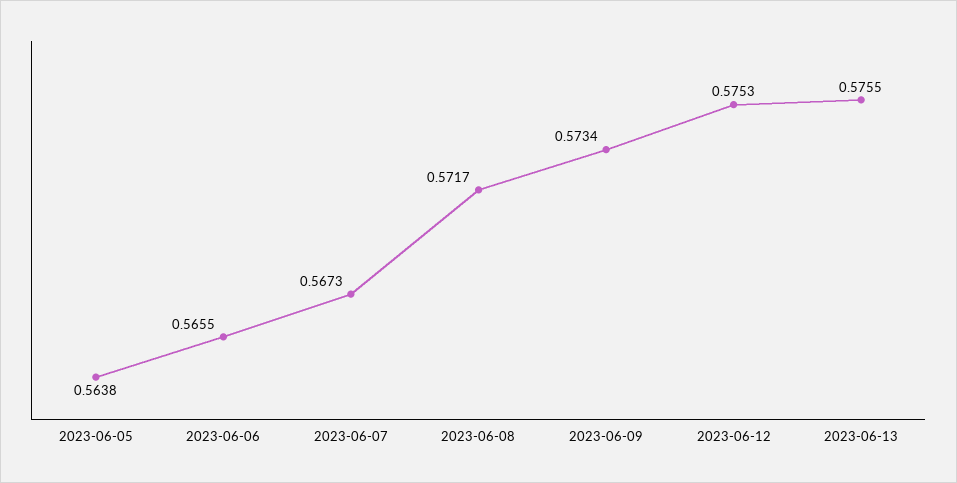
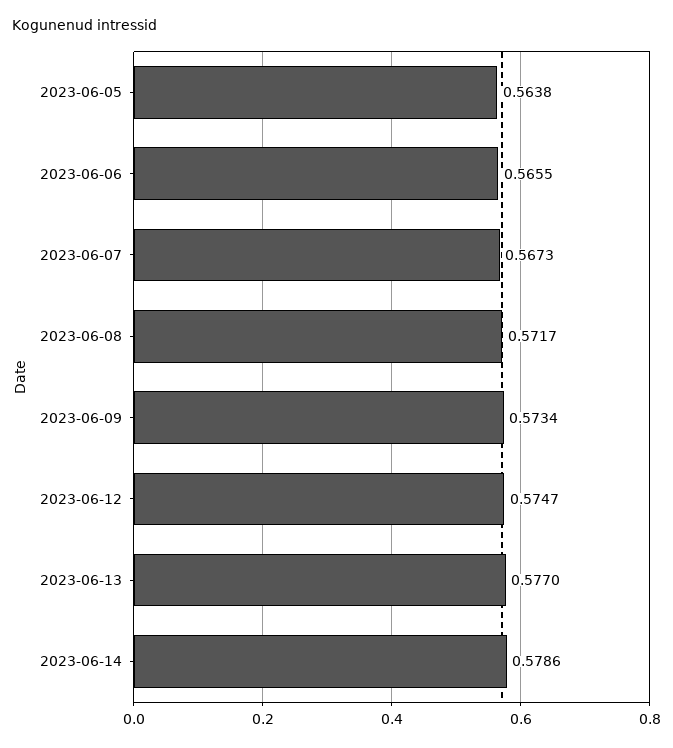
2023-06-12: 0.5753 -> 0.5747
2023-06-13: 0.5755 -> 0.577
2023-06-14: none -> 0.5786

